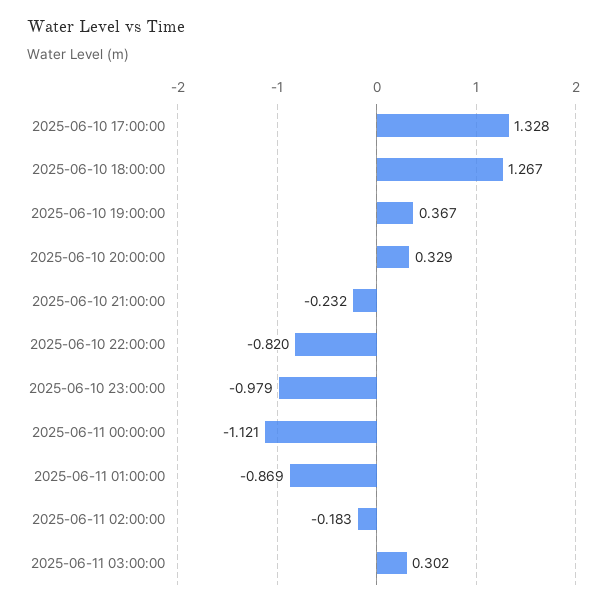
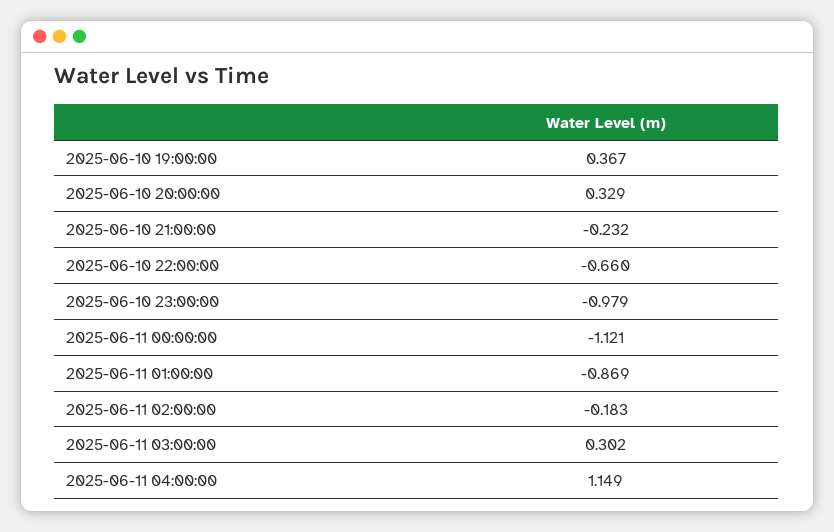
2025-06-10 17:00:00: 1.328 -> none
2025-06-10 18:00:00: 1.267 -> none
2025-06-10 22:00:00: -0.82 -> -0.66
2025-06-11 04:00:00: none -> 1.149

